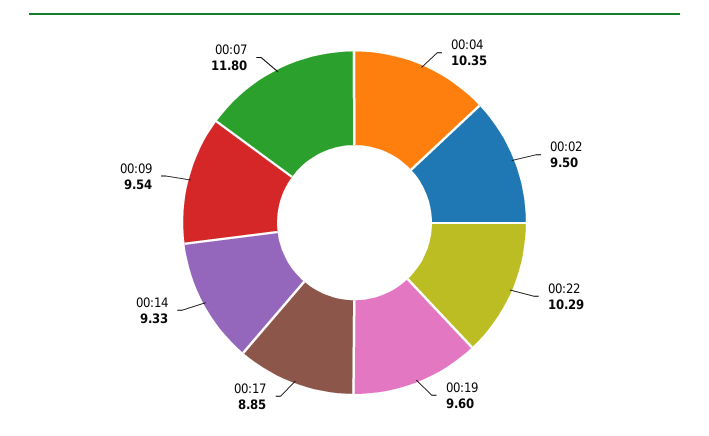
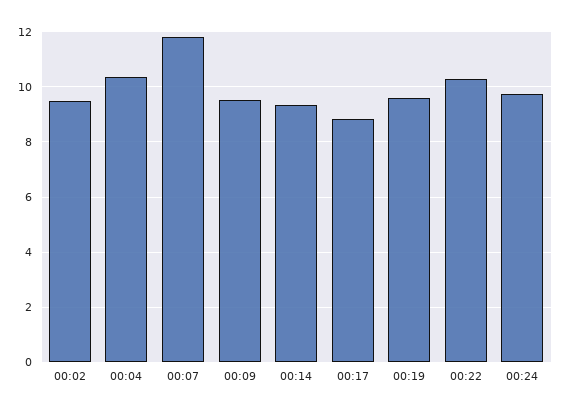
00:24: none -> 9.75

